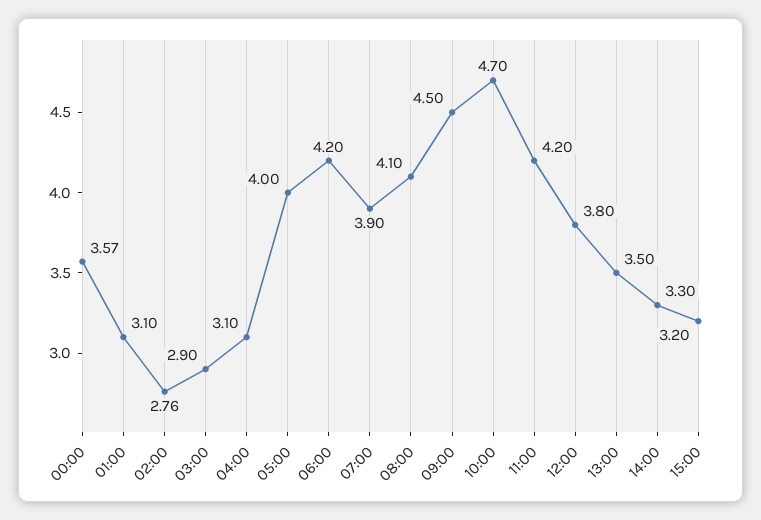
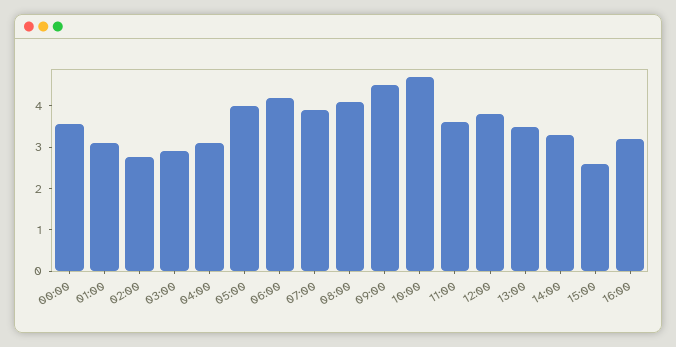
11:00: 4.2 -> 3.6
15:00: 3.2 -> 2.6
16:00: none -> 3.2

